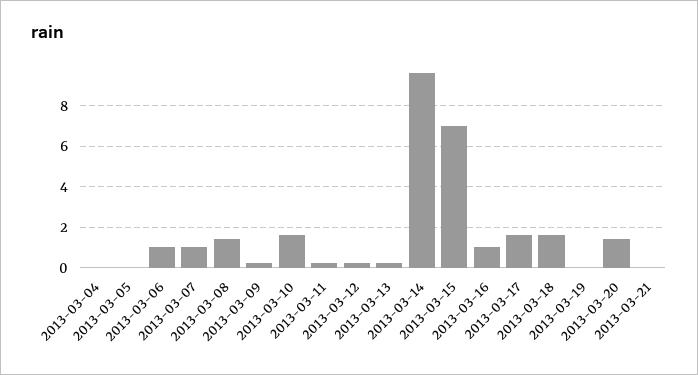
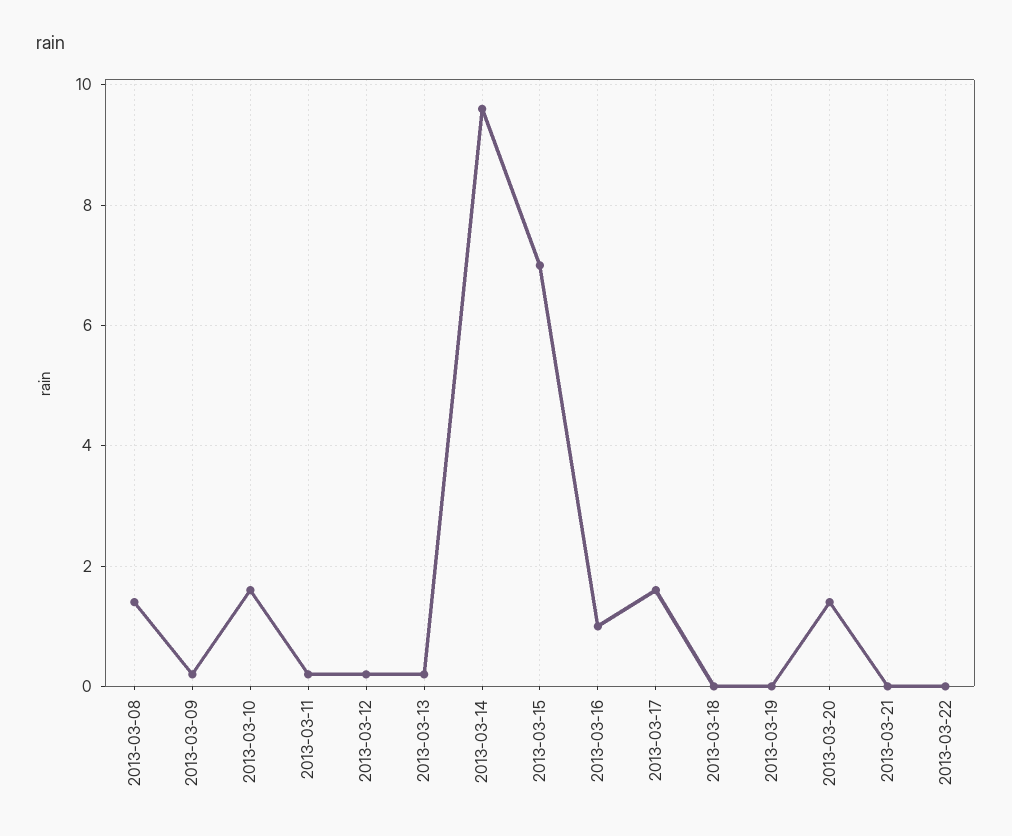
2013-03-04: 0 -> none
2013-03-05: 0 -> none
2013-03-06: 1 -> none
2013-03-07: 1 -> none
2013-03-18: 1.5 -> 0
2013-03-22: none -> 0

